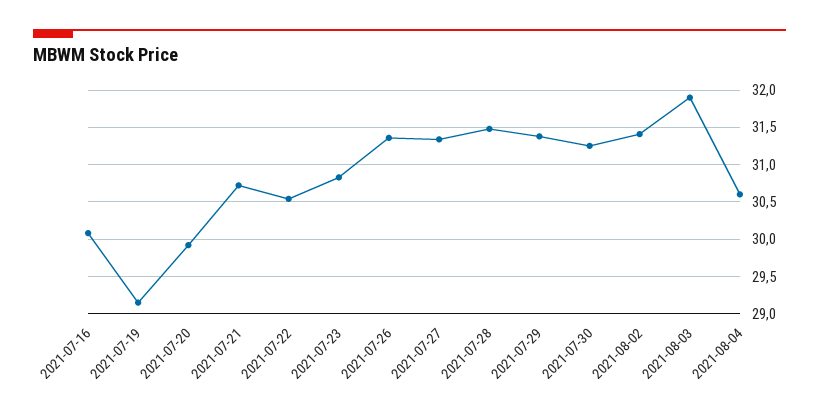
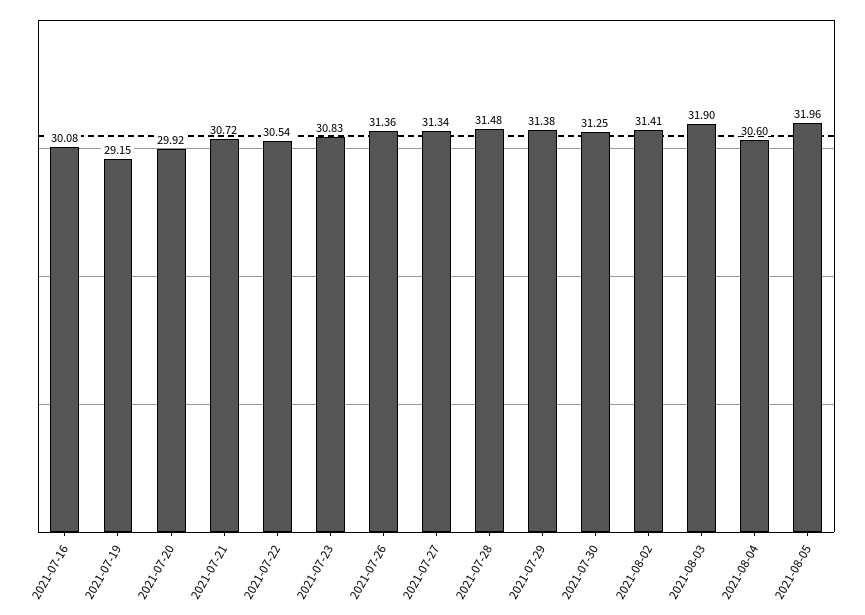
2021-08-05: none -> 31.96

